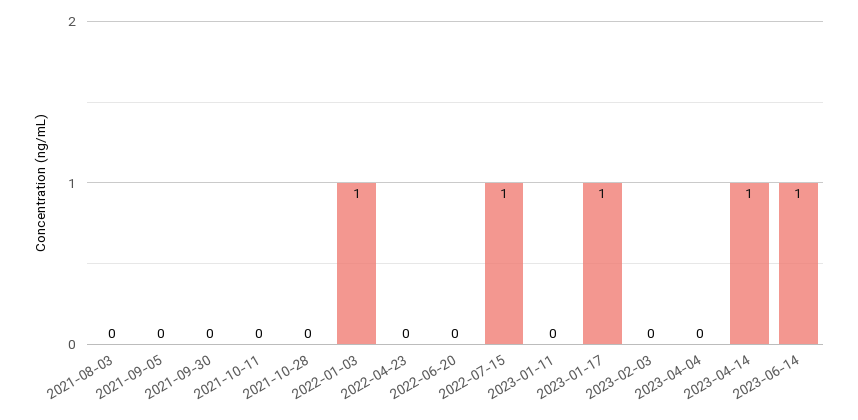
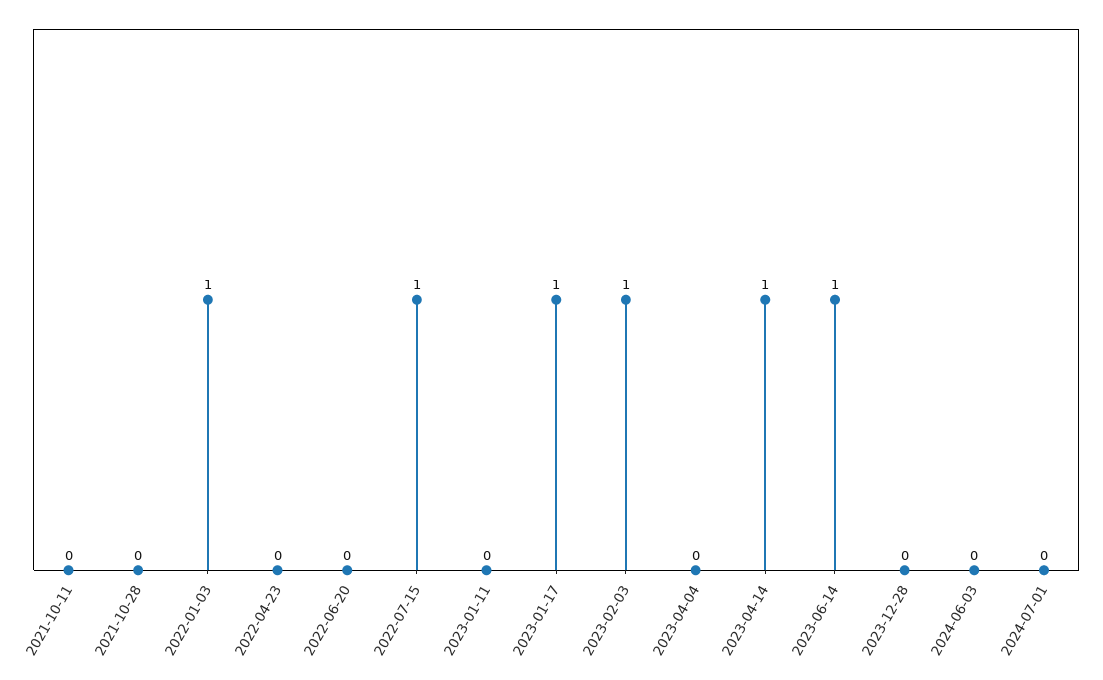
2021-08-03: 0 -> none
2021-09-05: 0 -> none
2021-09-30: 0 -> none
2023-02-03: 0 -> 1
2023-12-28: none -> 0
2024-06-03: none -> 0
2024-07-01: none -> 0

